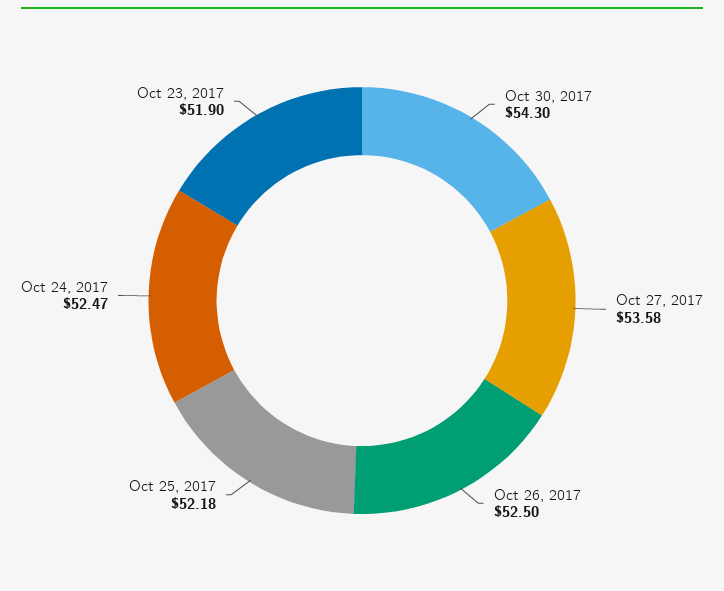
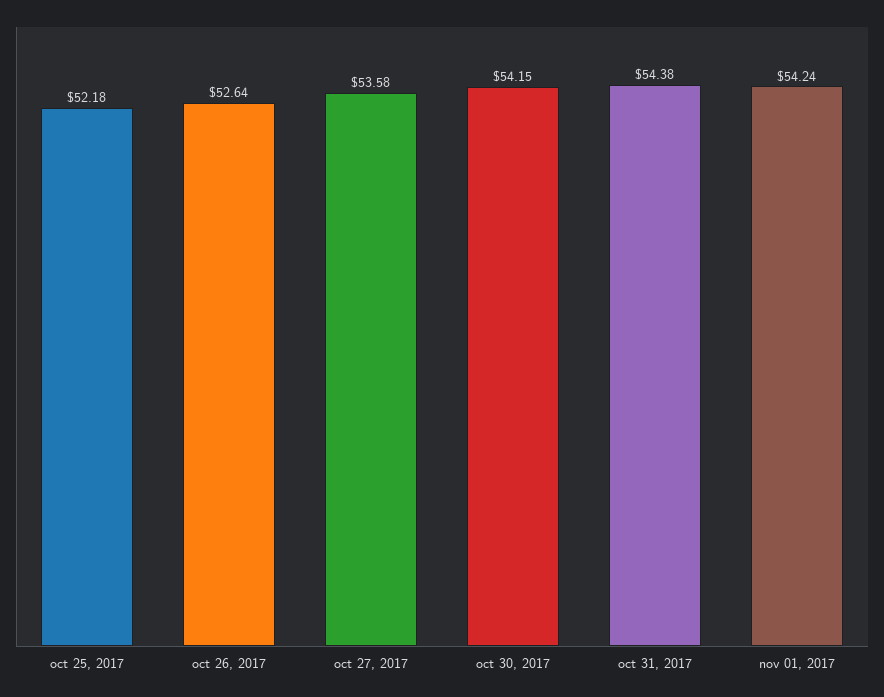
Oct 30, 2017: 54.3 -> 54.15
Oct 26, 2017: 52.5 -> 52.64
Oct 24, 2017: 52.47 -> none
Oct 23, 2017: 51.9 -> none
oct 31, 2017: none -> 54.38
nov 01, 2017: none -> 54.24

